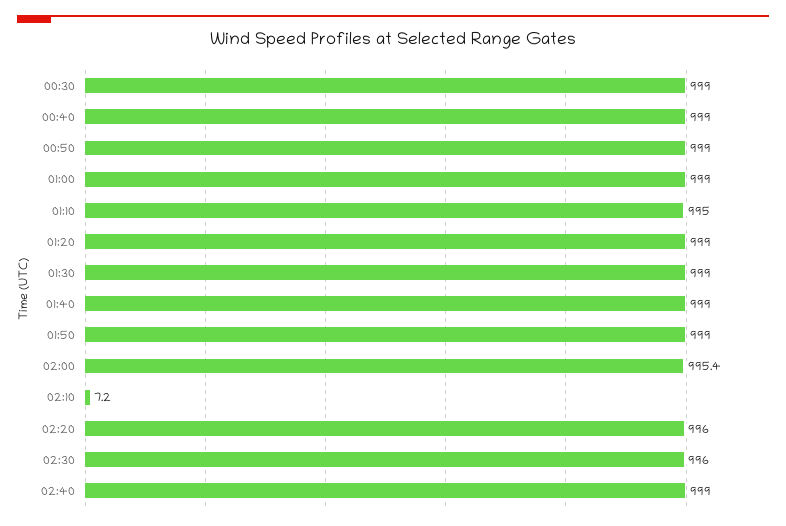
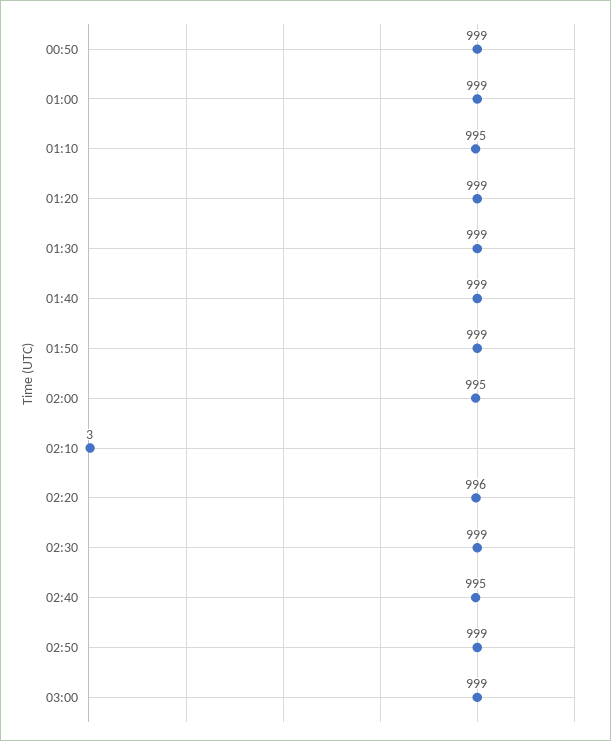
00:30: 999 -> none
00:40: 999 -> none
02:10: 7.2 -> 3
02:30: 996 -> 999
02:40: 999 -> 995
02:50: none -> 999
03:00: none -> 999

